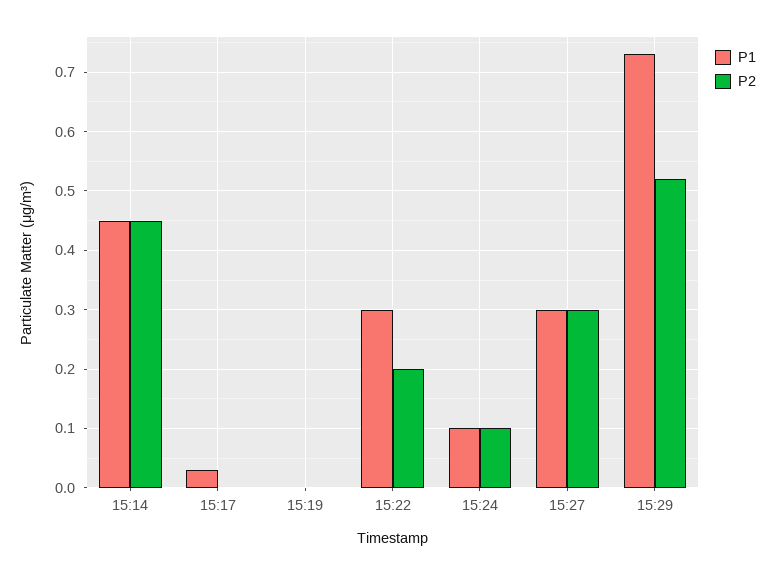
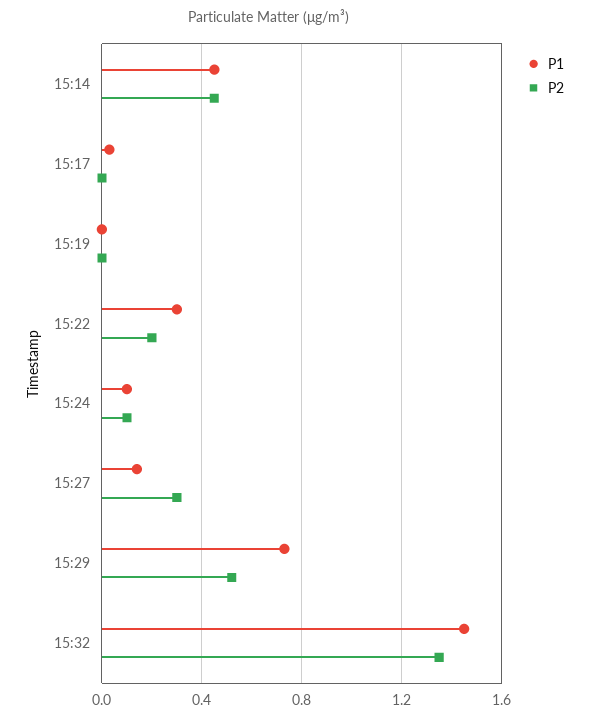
P1, 15:27: 0.3 -> 0.15
P1, 15:32: none -> 1.45
P2, 15:32: none -> 1.35

